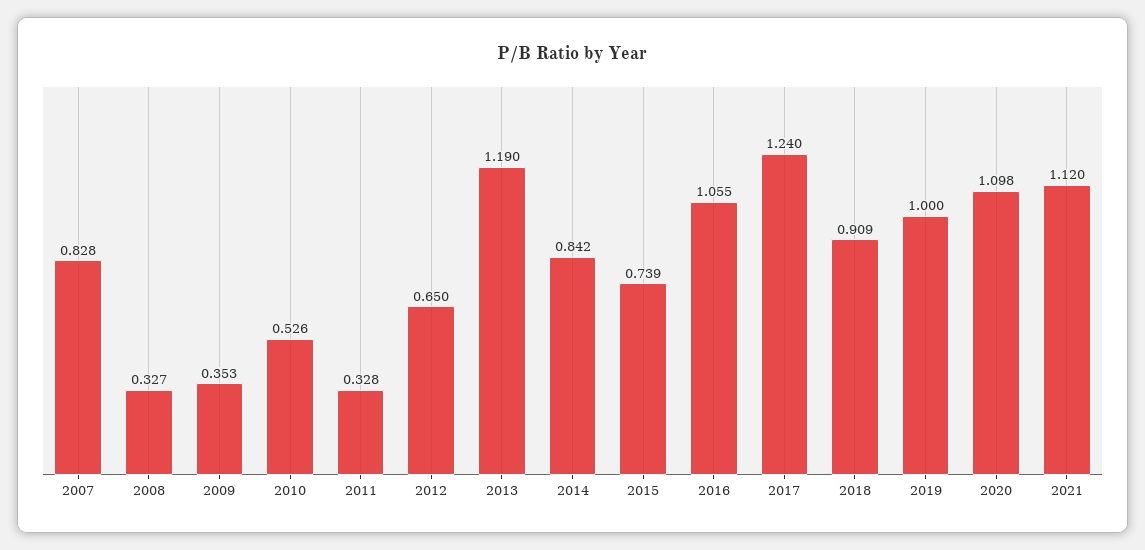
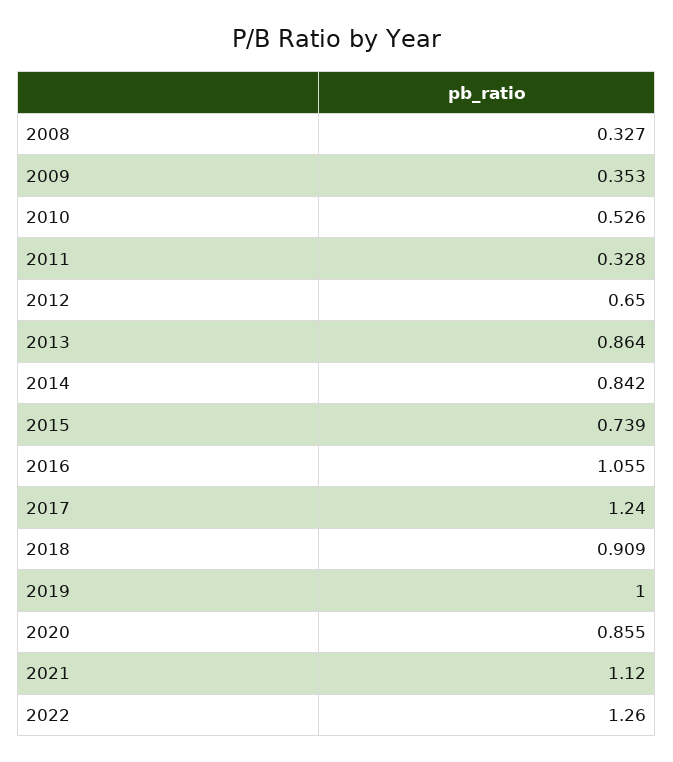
2007: 0.828 -> none
2013: 1.19 -> 0.864
2020: 1.098 -> 0.855
2022: none -> 1.26

